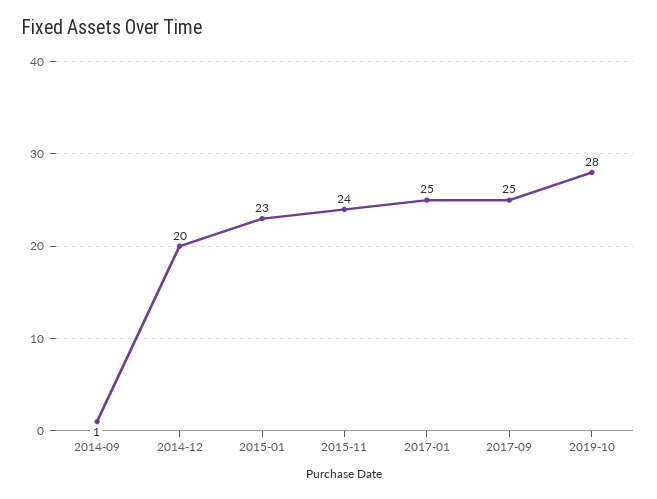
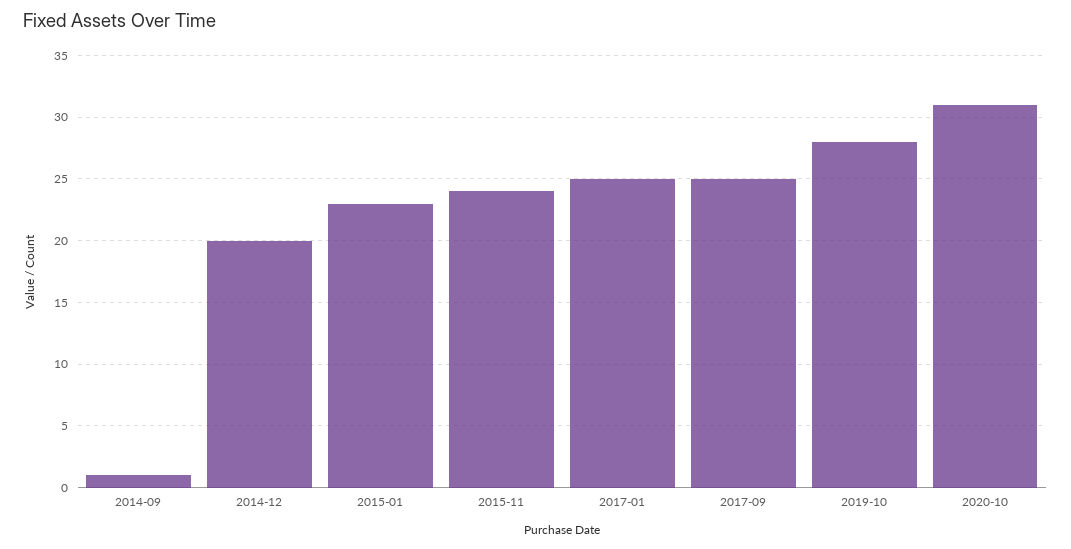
2020-10: none -> 31

